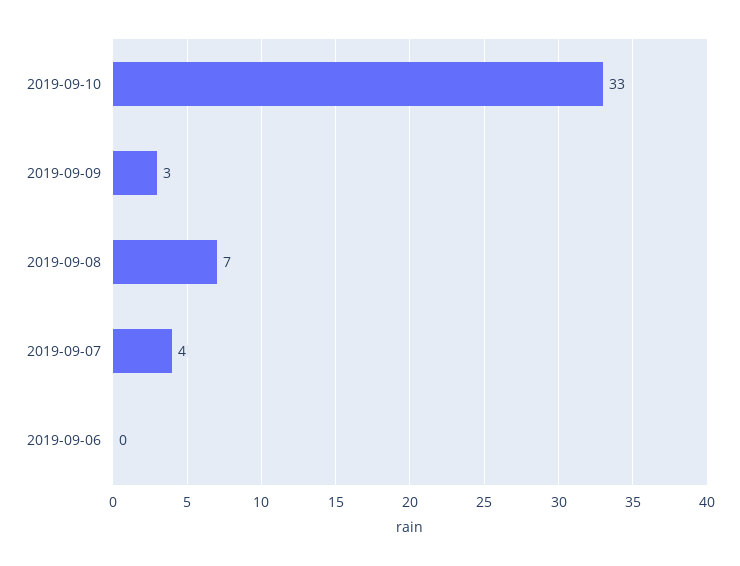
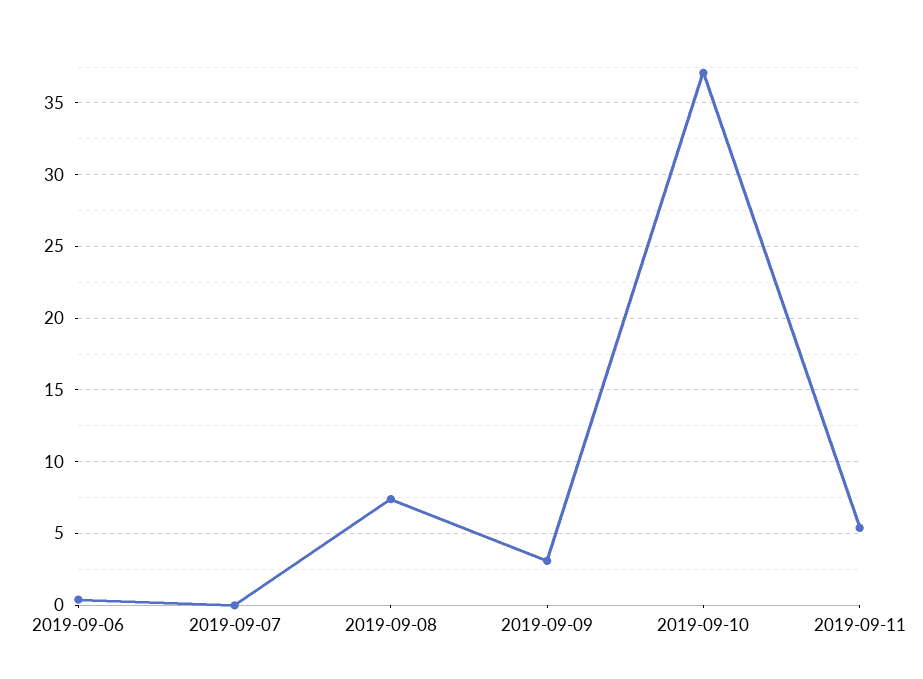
2019-09-10: 33 -> 37
2019-09-07: 4 -> 0
2019-09-11: none -> 5.5

